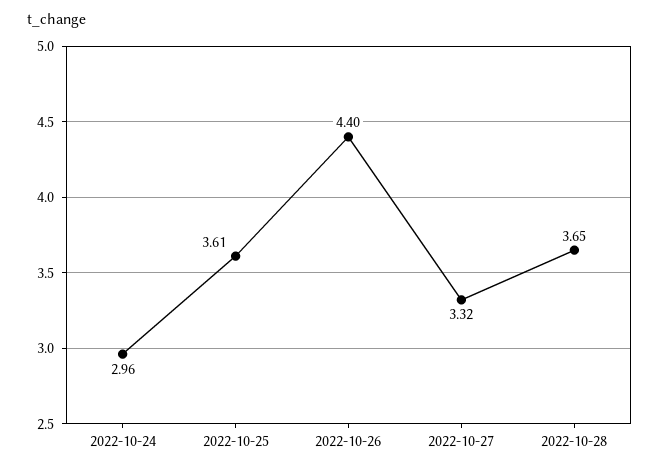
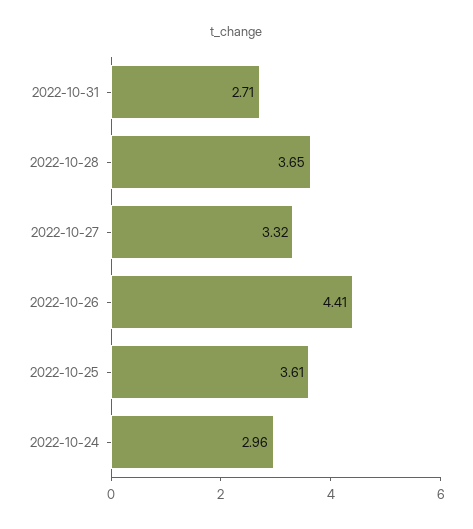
2022-10-26: 4.4 -> 4.41
2022-10-31: none -> 2.71

